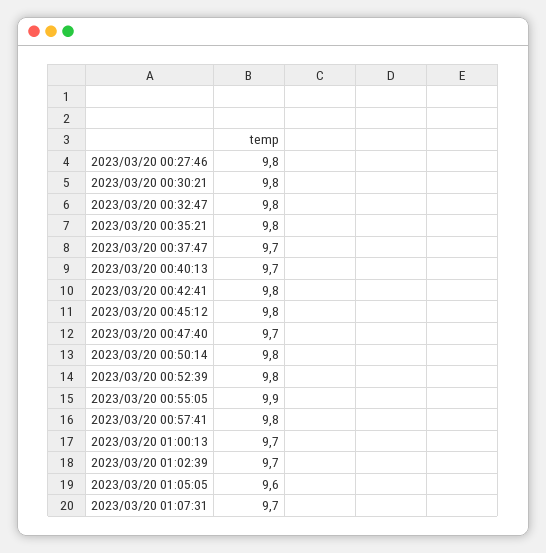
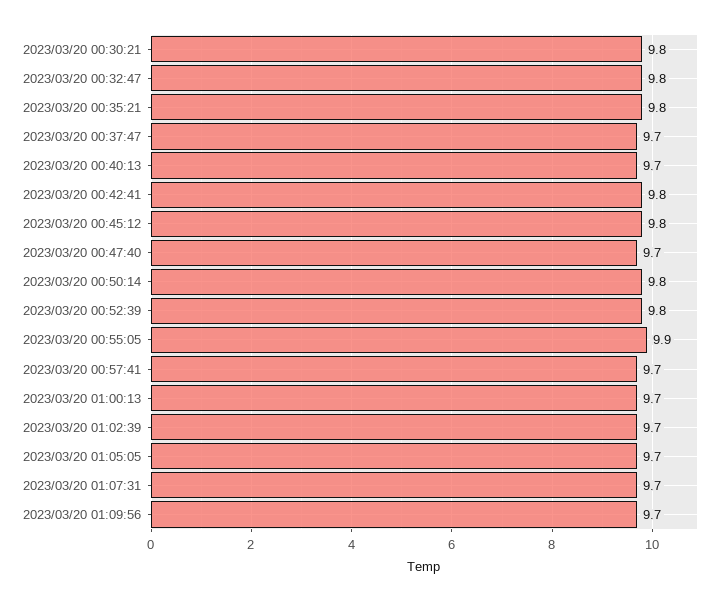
2023/03/20 00:27:46: 9.8 -> none
2023/03/20 00:57:41: 9.8 -> 9.7
2023/03/20 01:05:05: 9.6 -> 9.7
2023/03/20 01:09:56: none -> 9.7

